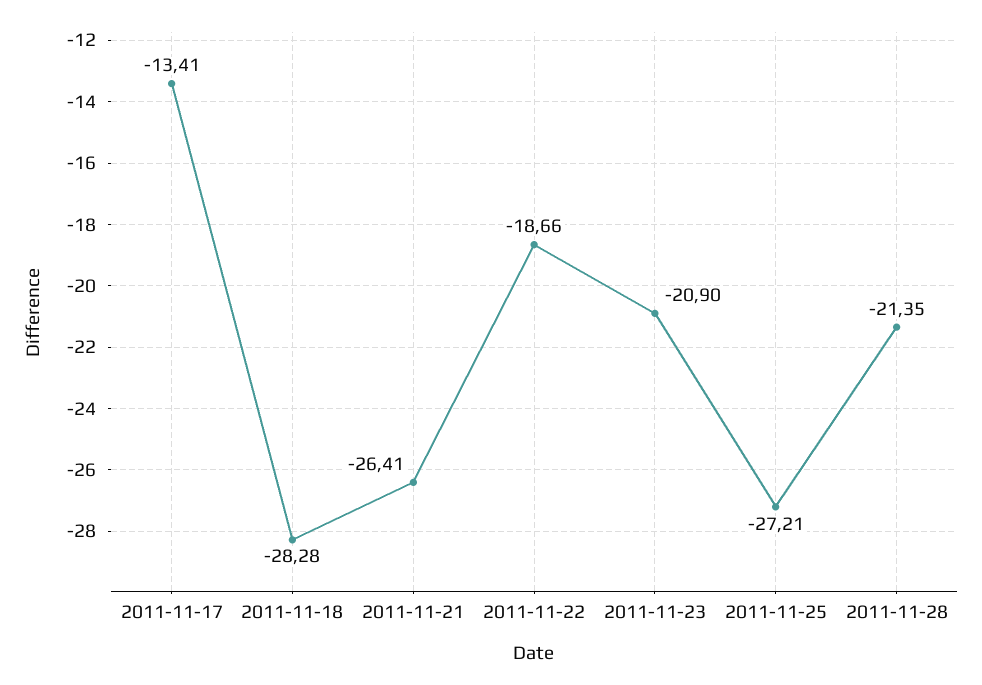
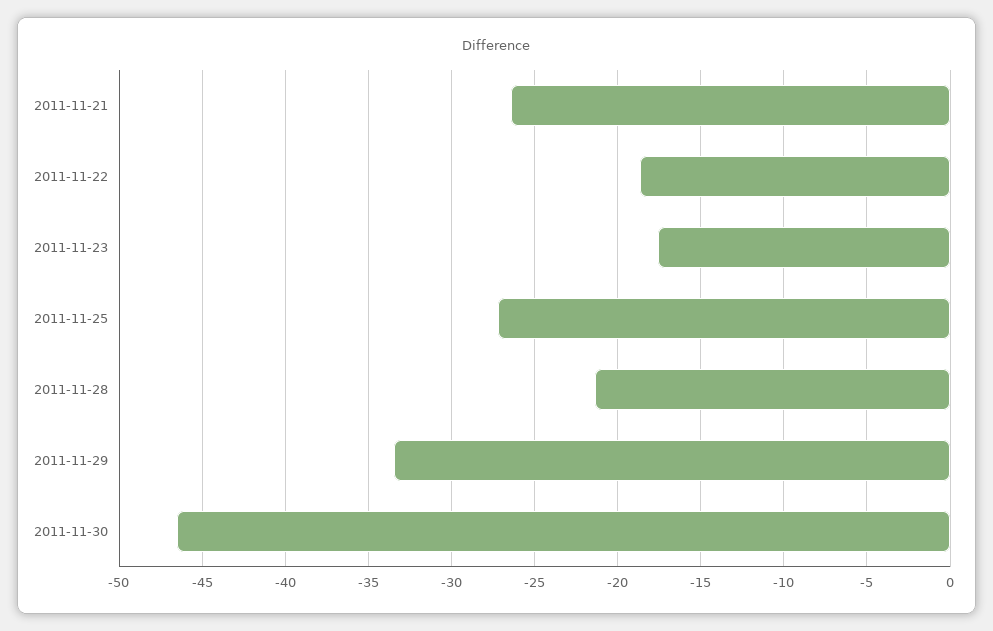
2011-11-17: -13.41 -> none
2011-11-18: -28.28 -> none
2011-11-23: -20.9 -> -17.5
2011-11-29: none -> -33.5
2011-11-30: none -> -46.5

